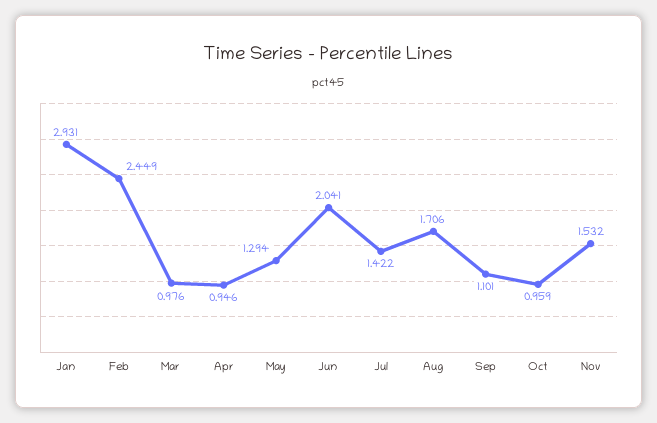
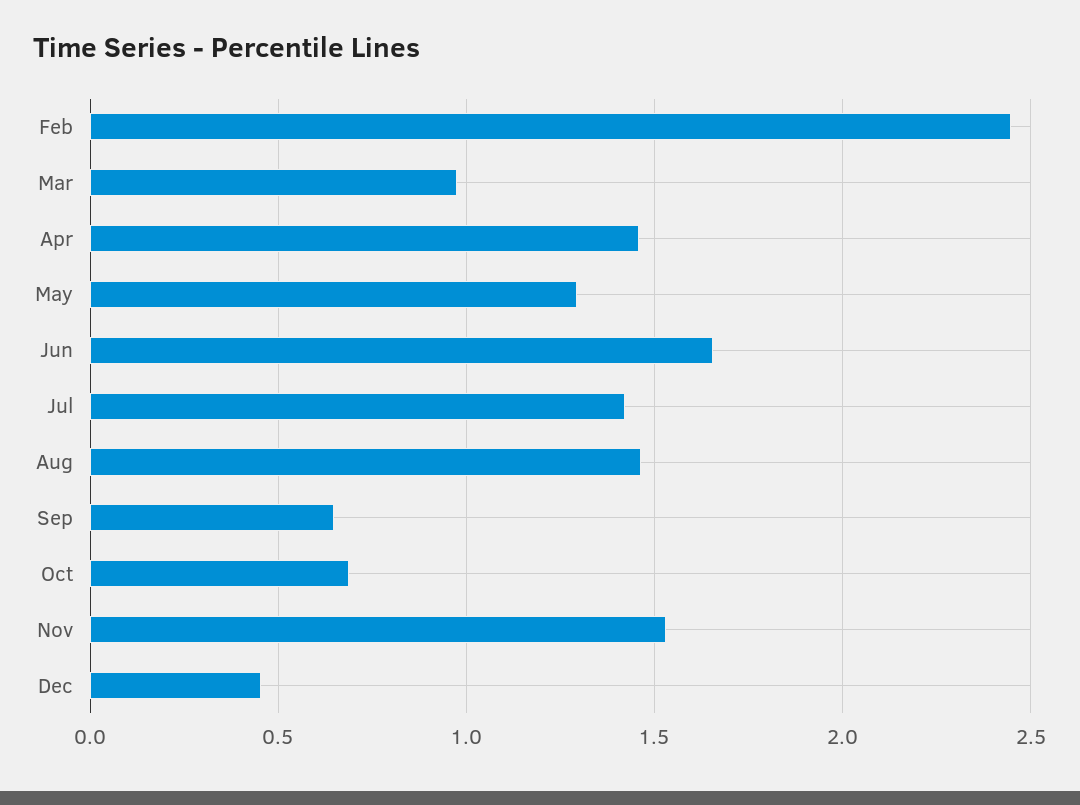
Jan: 2.931 -> none
Apr: 0.946 -> 1.45
Jun: 2.041 -> 1.65
Aug: 1.706 -> 1.45
Sep: 1.101 -> 0.65
Oct: 0.959 -> 0.7
Dec: none -> 0.45

